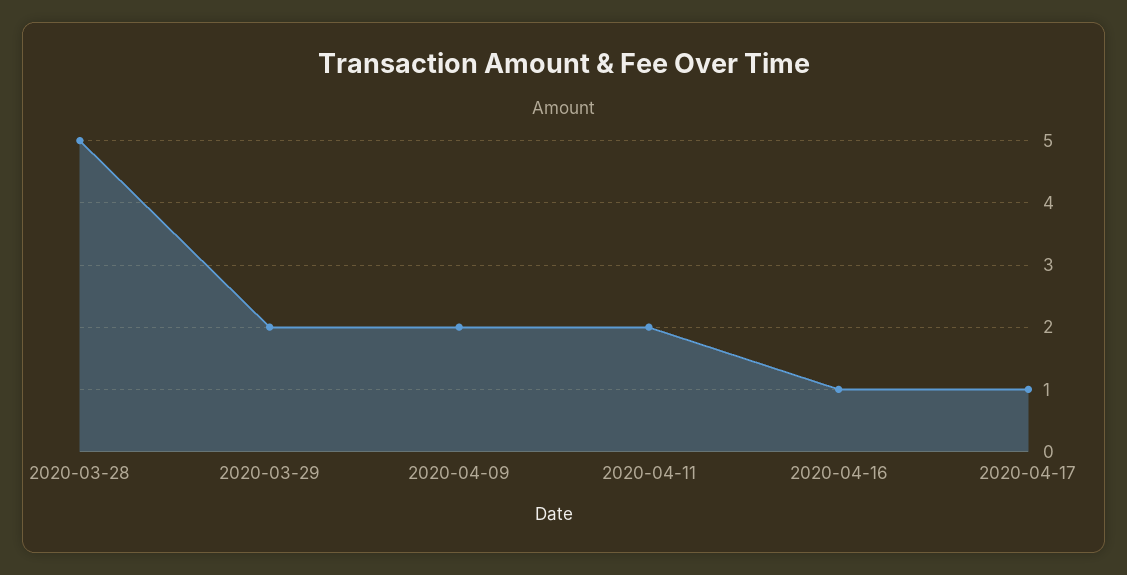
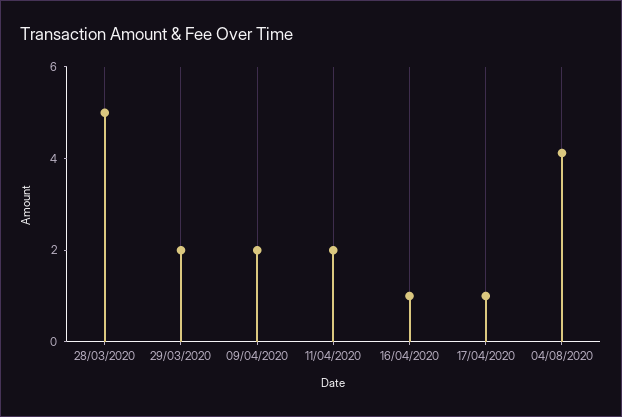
04/08/2020: none -> 4

